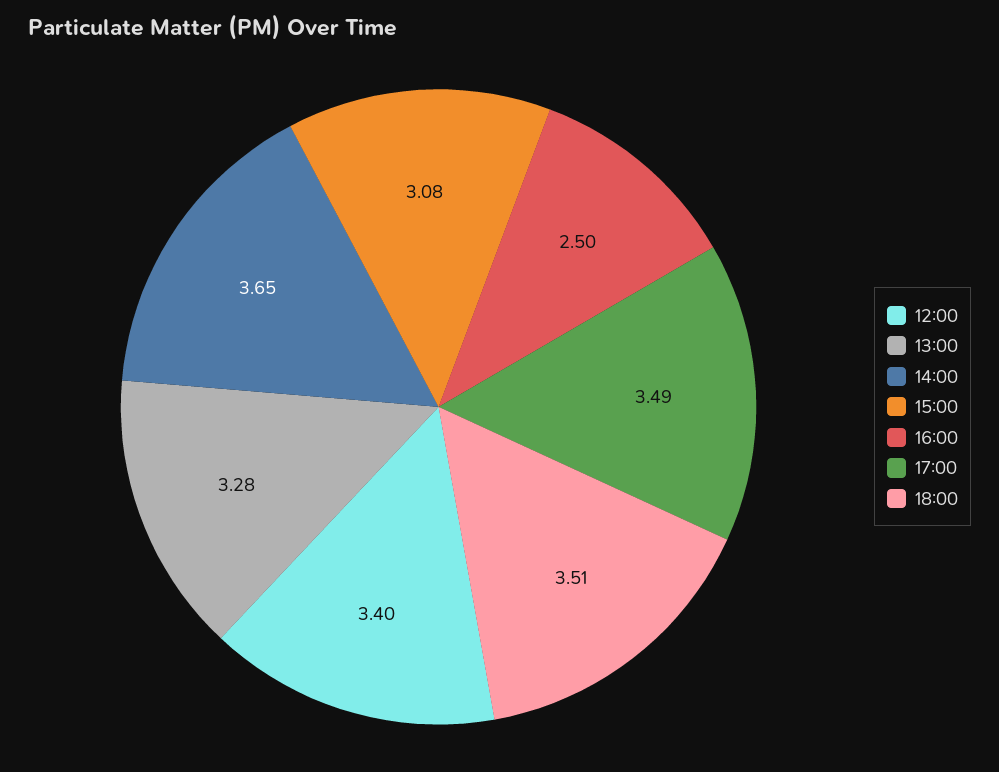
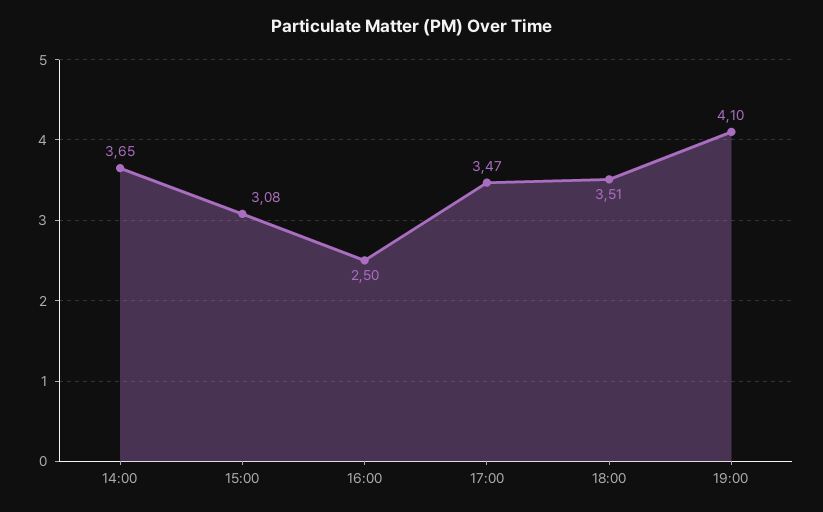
12:00: 3.4 -> none
13:00: 3.28 -> none
17:00: 3.49 -> 3.47
19:00: none -> 4.1

